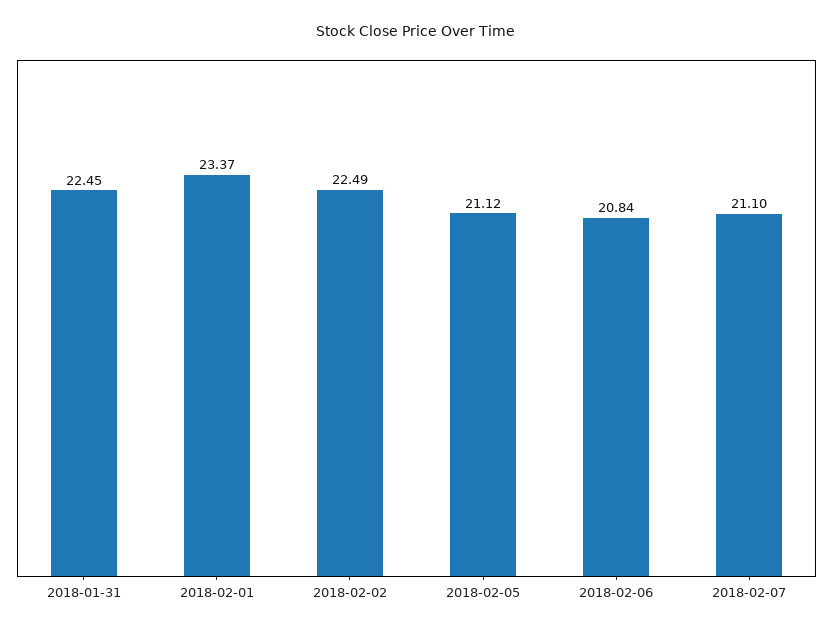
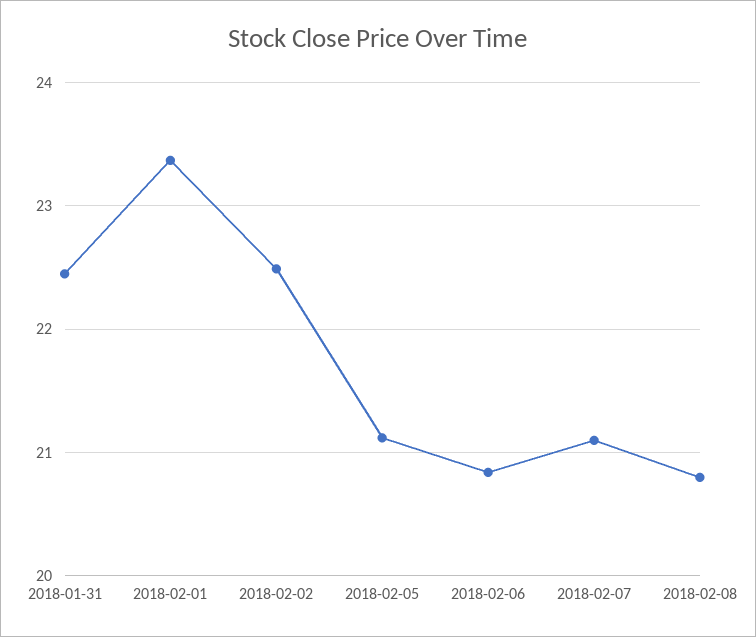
2018-02-08: none -> 20.8

